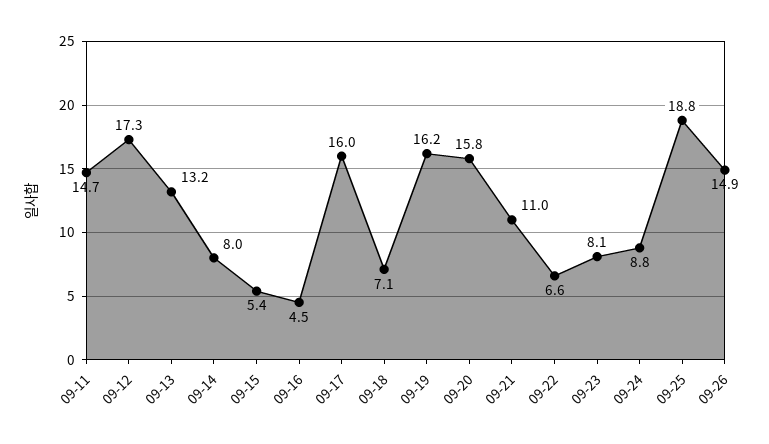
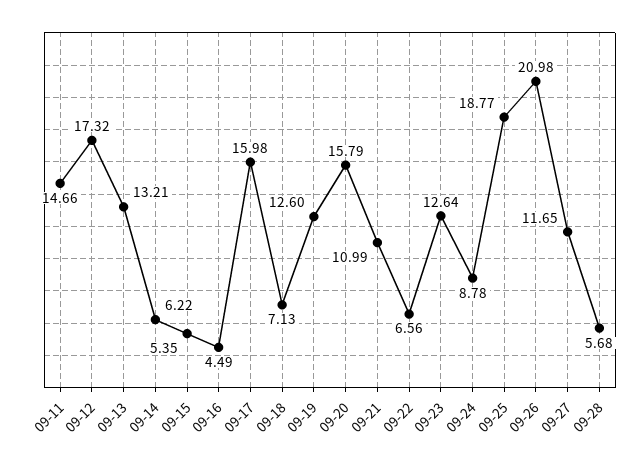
09-14: 8 -> 6.22
09-19: 16.2 -> 12.6
09-23: 8.1 -> 12.64
09-26: 14.9 -> 20.98
09-27: none -> 11.65
09-28: none -> 5.68

